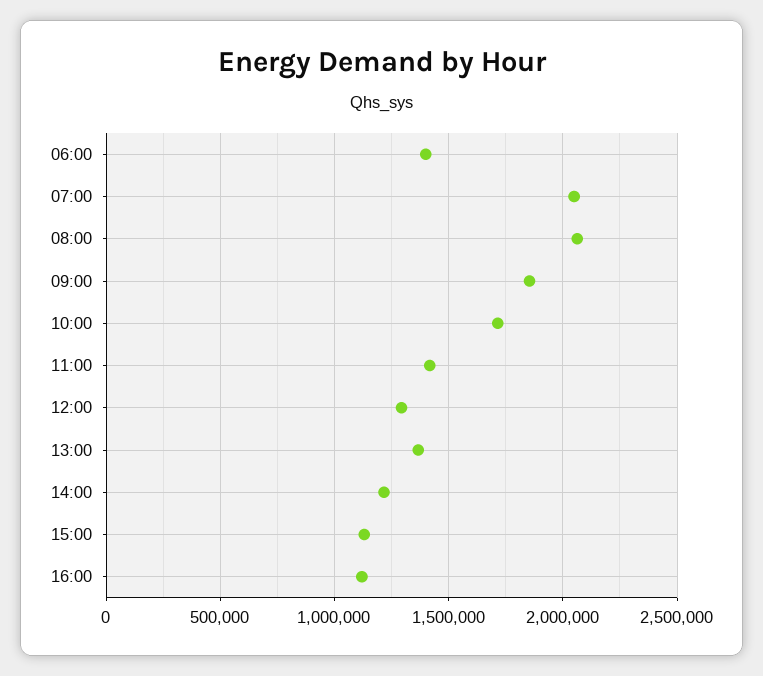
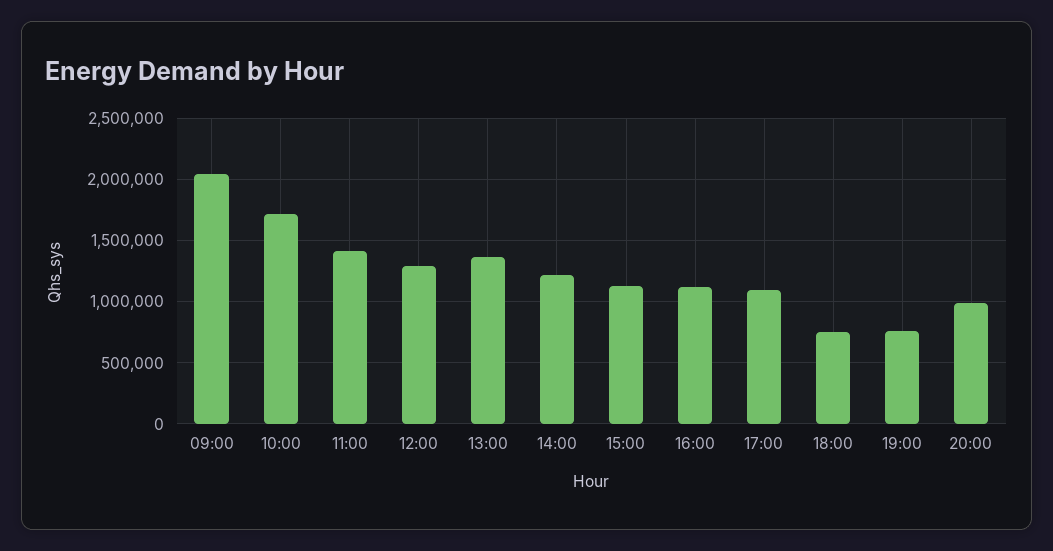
06:00: 1400000 -> none
07:00: 2050000 -> none
08:00: 2050000 -> none
09:00: 1850000 -> 2050000
17:00: none -> 1100000
18:00: none -> 750000
19:00: none -> 750000
20:00: none -> 1000000

